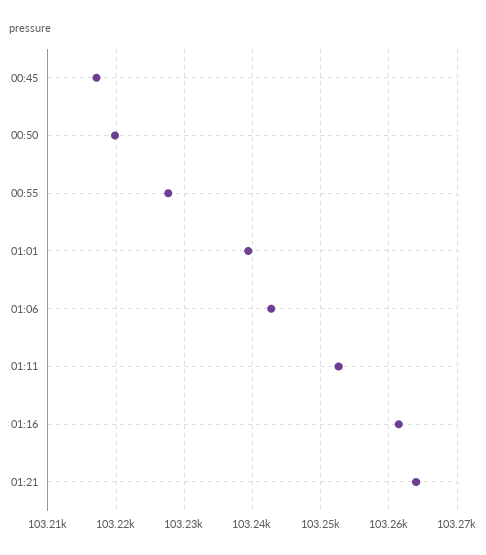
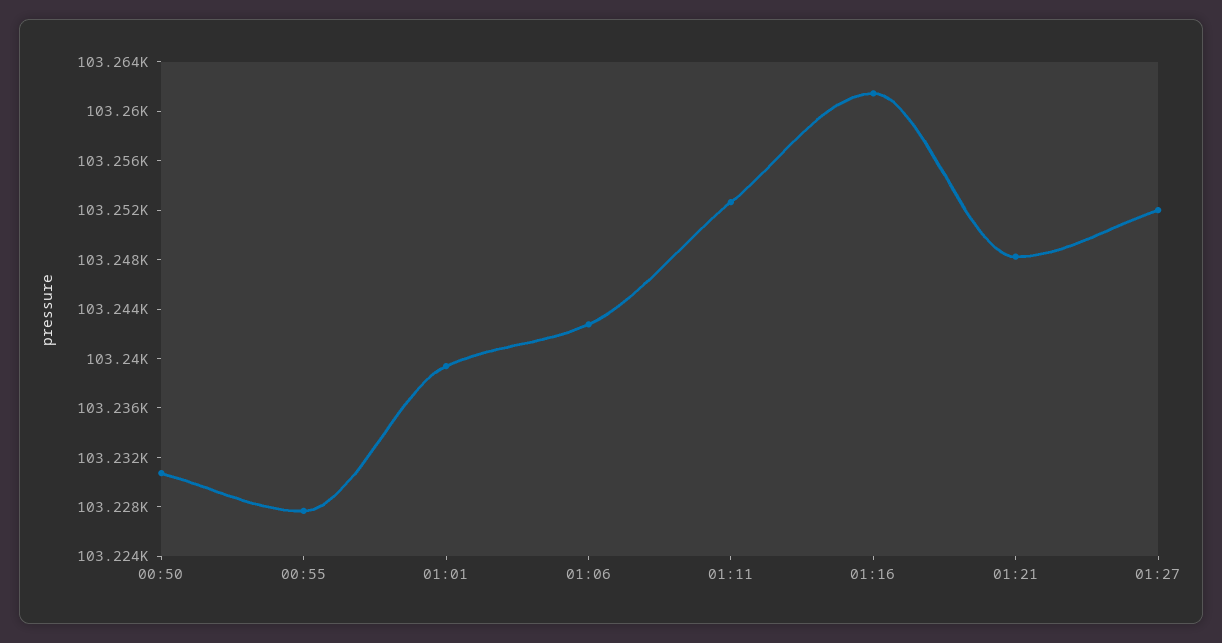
00:45: 103217 -> none
00:50: 103220 -> 103231
01:21: 103264 -> 103248
01:27: none -> 103252

